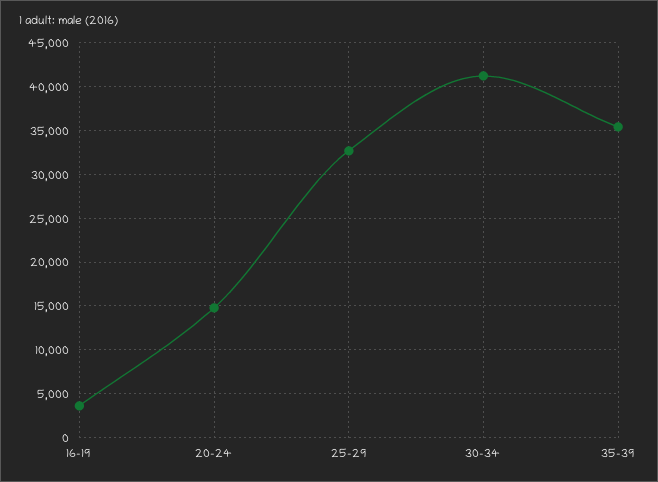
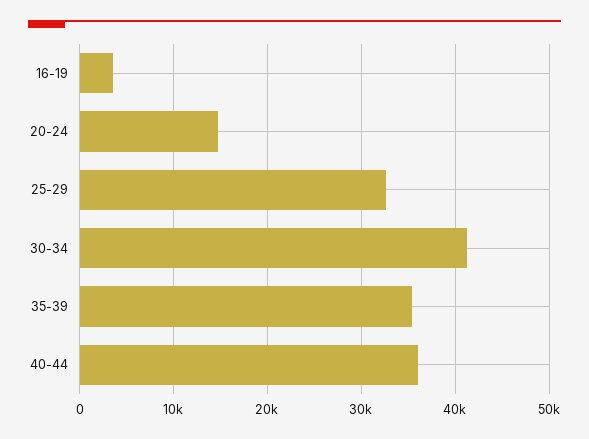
40-44: none -> 36000

